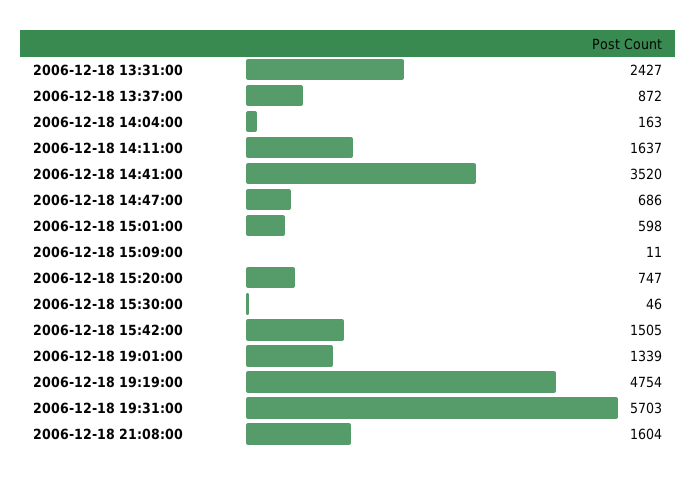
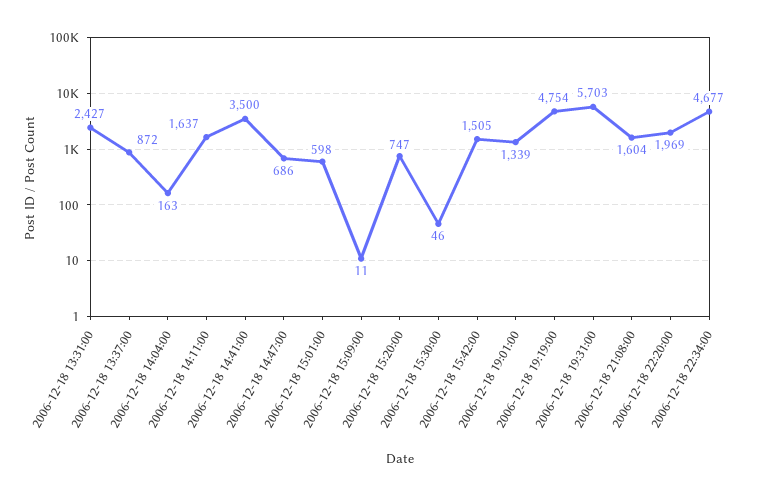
2006-12-18 14:41:00: 3520 -> 3500
2006-12-18 22:20:00: none -> 1969
2006-12-18 22:34:00: none -> 4677

